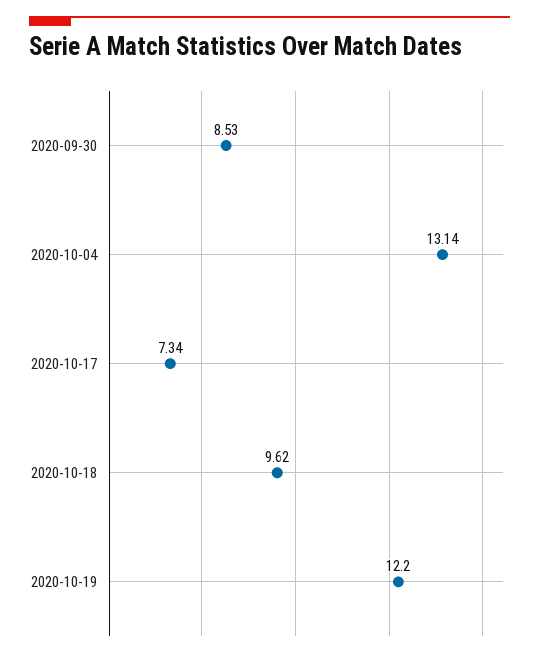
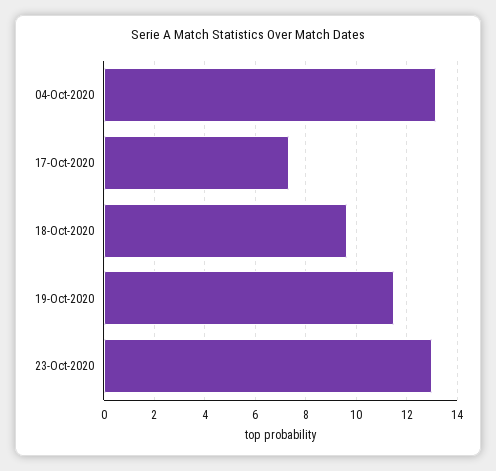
2020-09-30: 8.53 -> none
2020-10-19: 12.2 -> 11.5
23-Oct-2020: none -> 13

